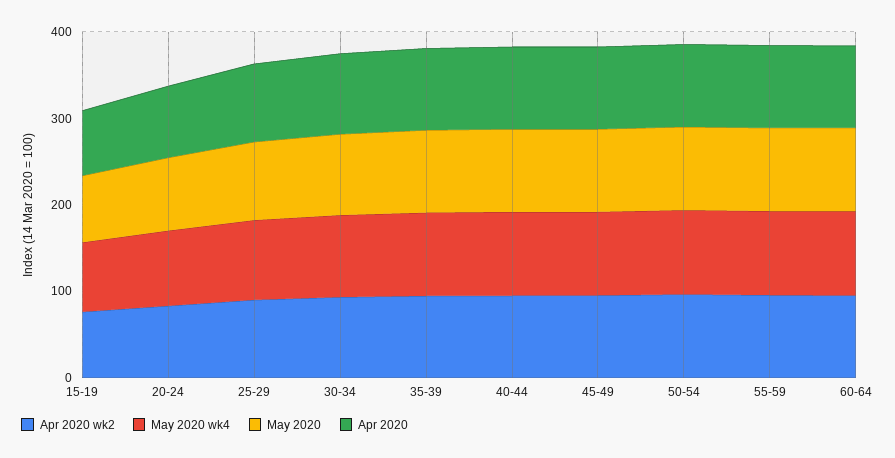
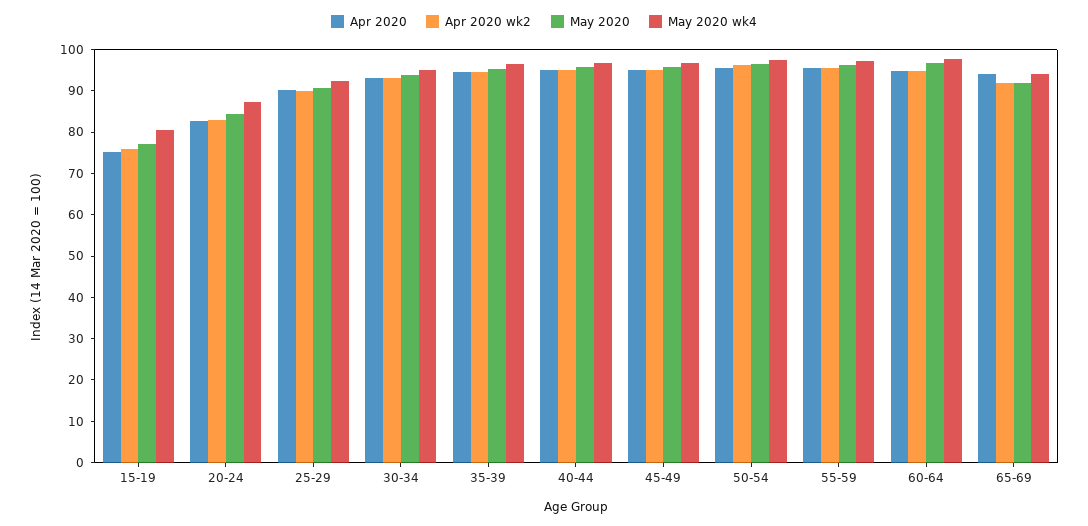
Apr 2020, 65-69: none -> 94
Apr 2020 wk2, 65-69: none -> 92
May 2020, 65-69: none -> 92
May 2020 wk4, 65-69: none -> 94

